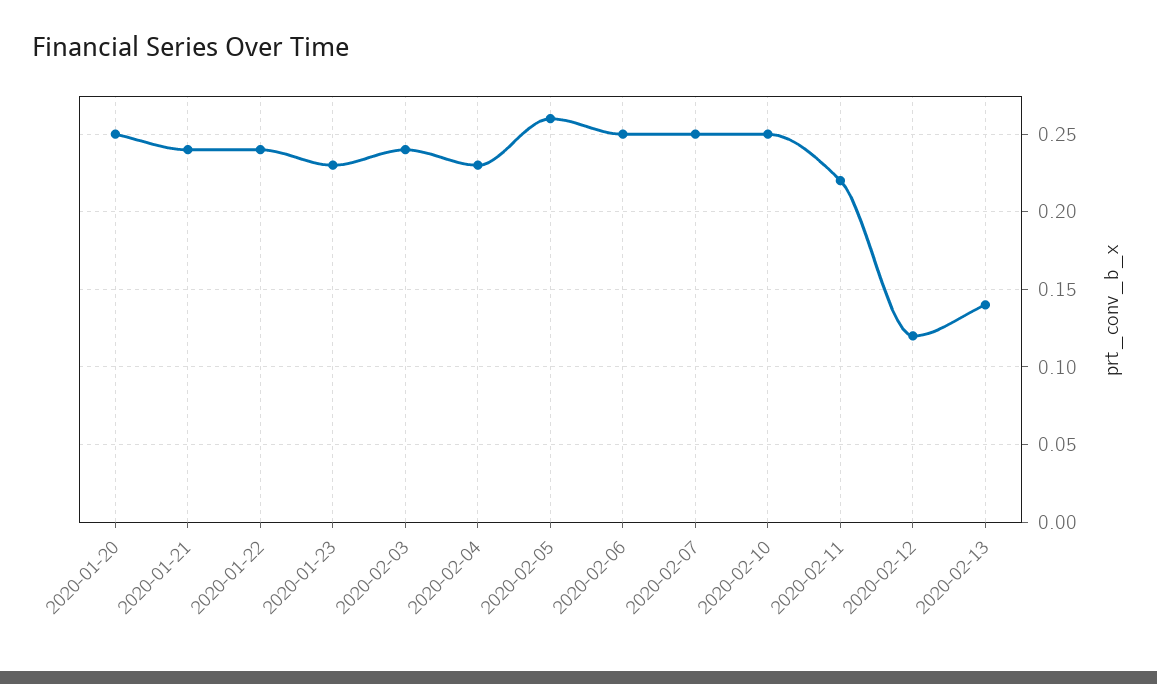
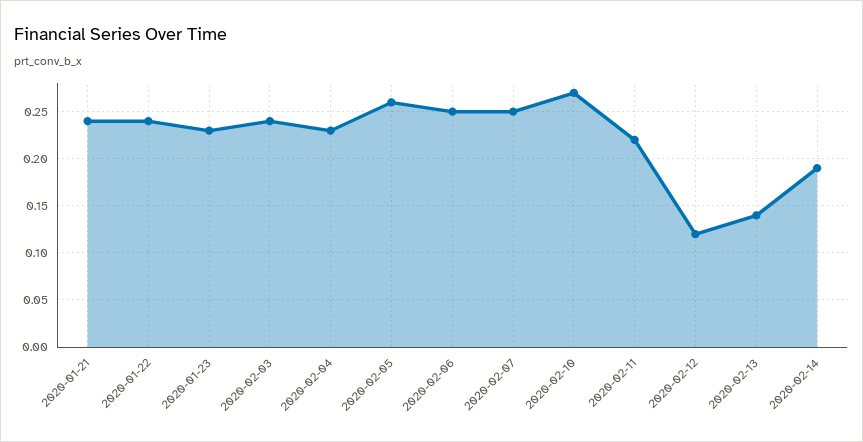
2020-01-20: 0.25 -> none
2020-02-10: 0.25 -> 0.27
2020-02-14: none -> 0.19

